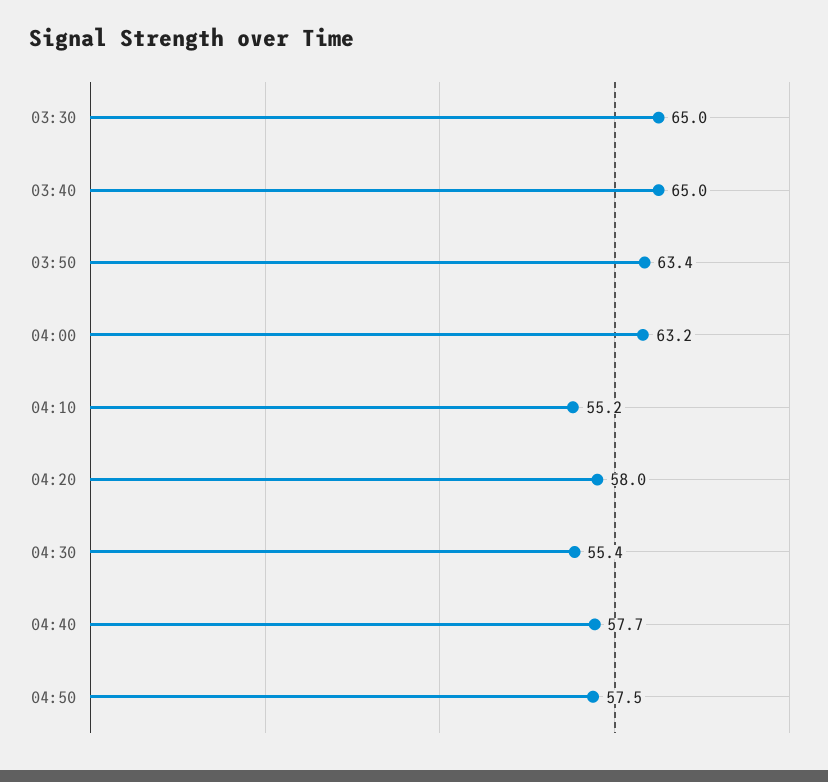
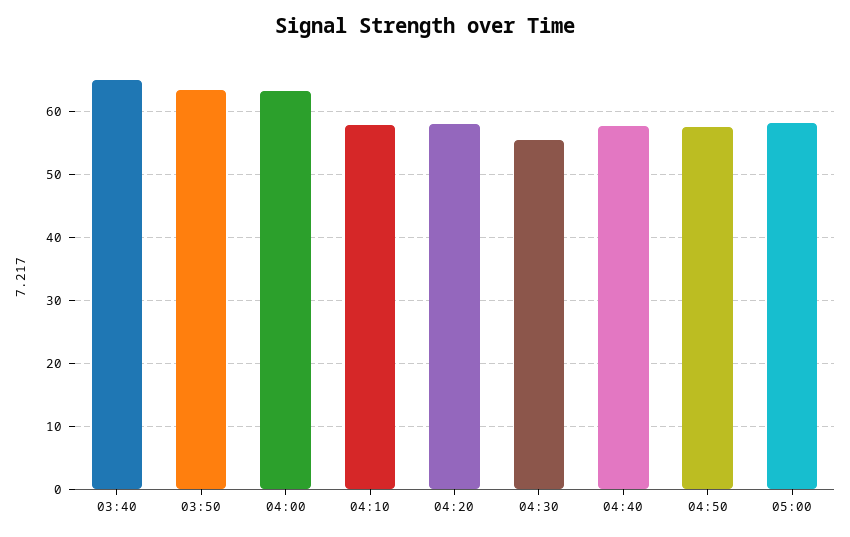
03:30: 65 -> none
04:10: 55.2 -> 58
05:00: none -> 58

